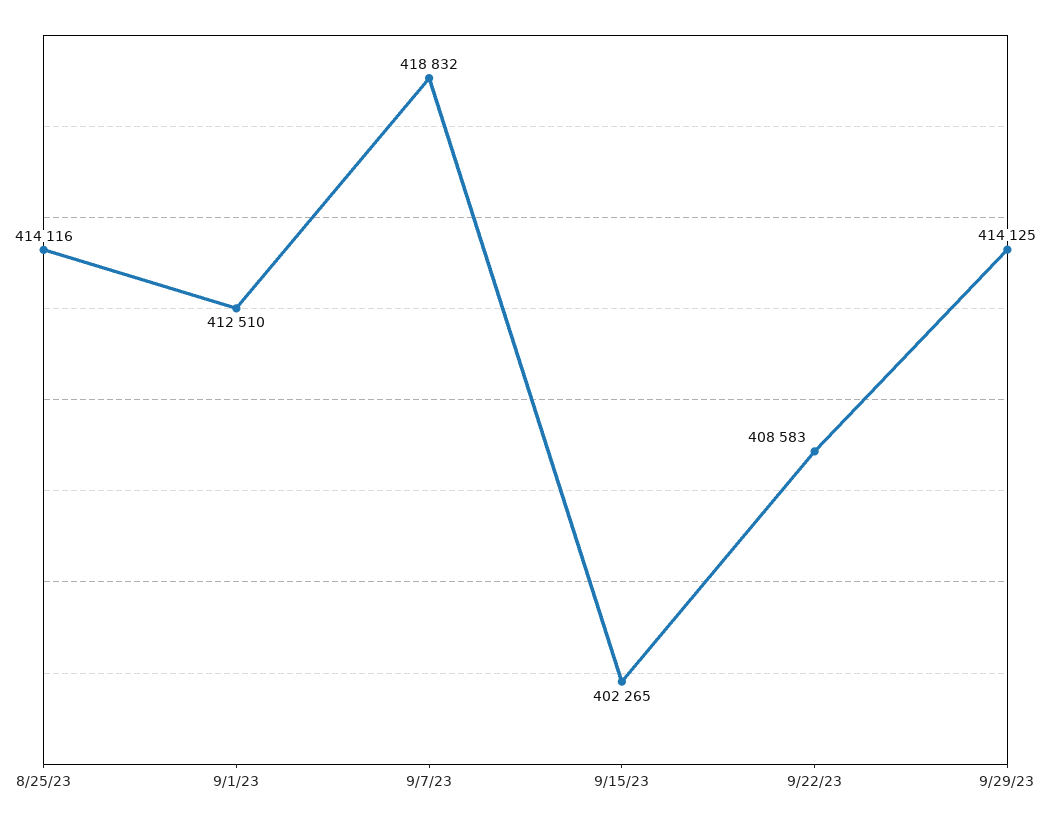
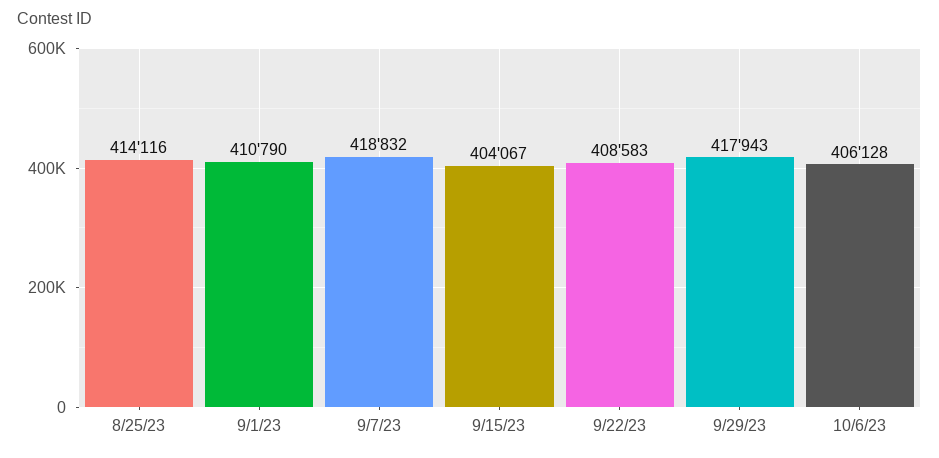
9/1/23: 412510 -> 410790
9/15/23: 402265 -> 404067
9/29/23: 414125 -> 417943
10/6/23: none -> 406128

